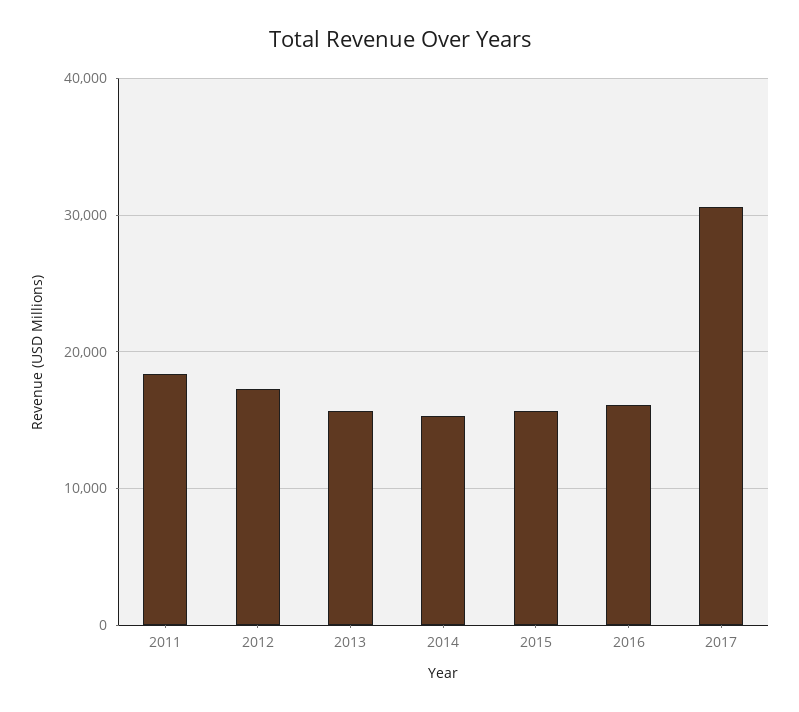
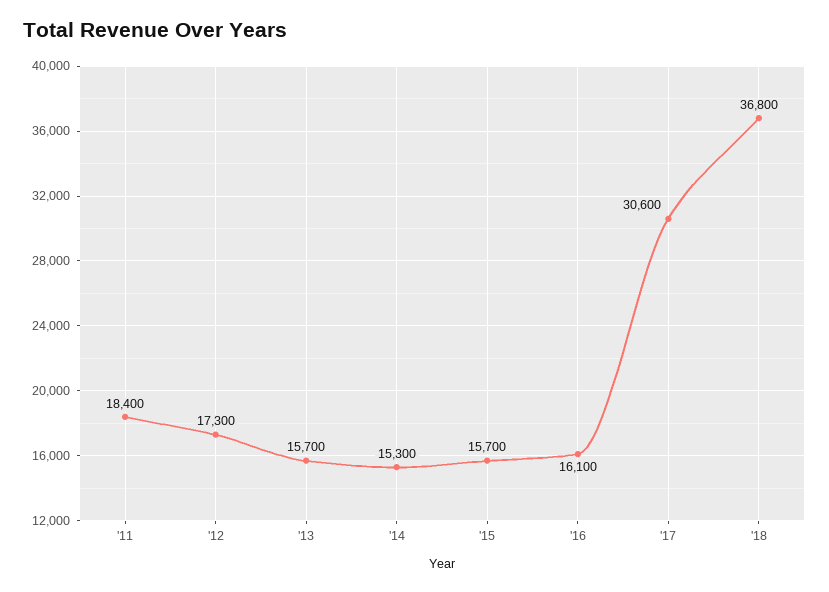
'18: none -> 36800

